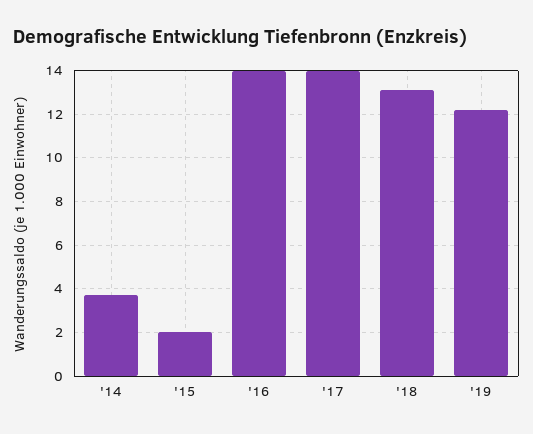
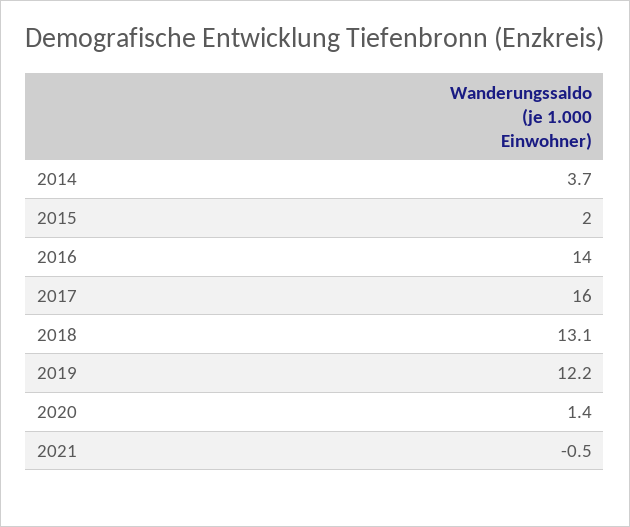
'17: 14 -> 16
2020: none -> 1.4
2021: none -> -0.5

